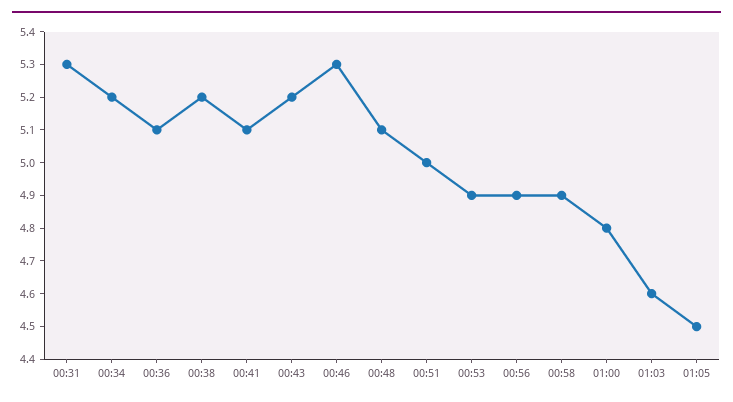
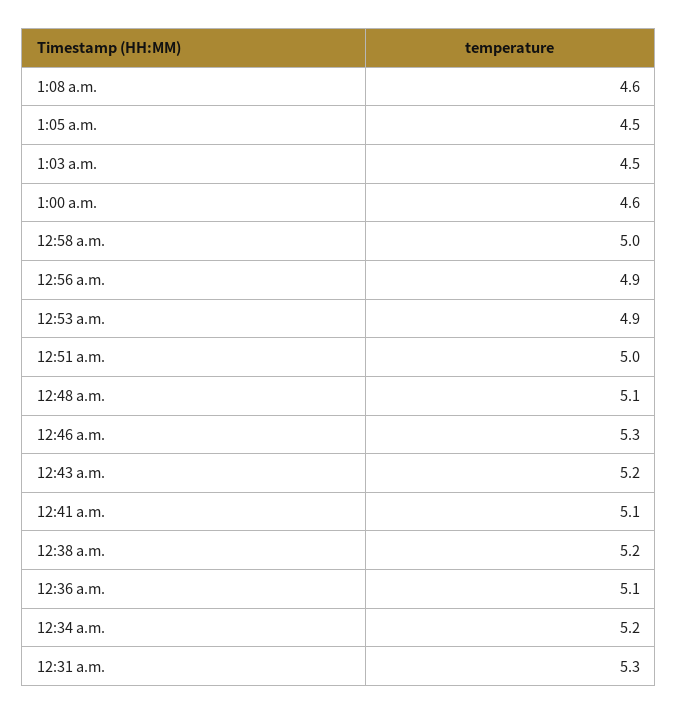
00:58: 4.9 -> 5
01:00: 4.8 -> 4.6
01:03: 4.6 -> 4.5
1:08 a.m.: none -> 4.6

